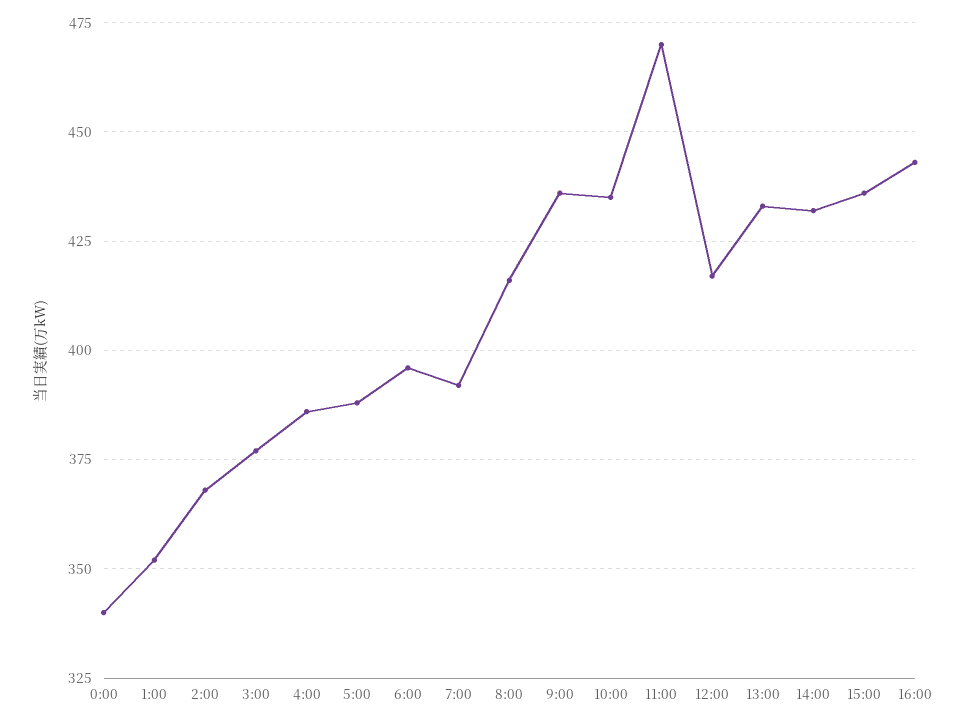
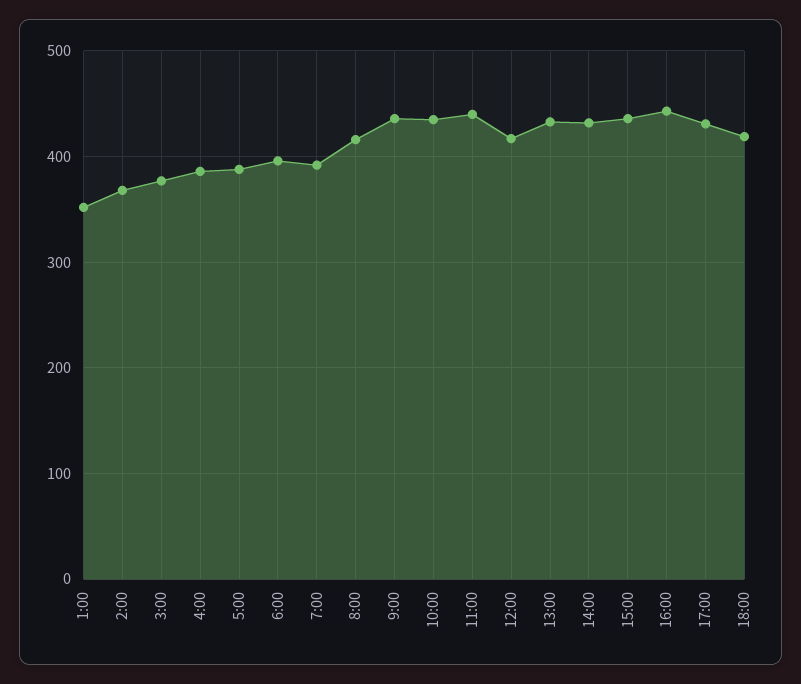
0:00: 340 -> none
11:00: 470 -> 440
17:00: none -> 430
18:00: none -> 420

